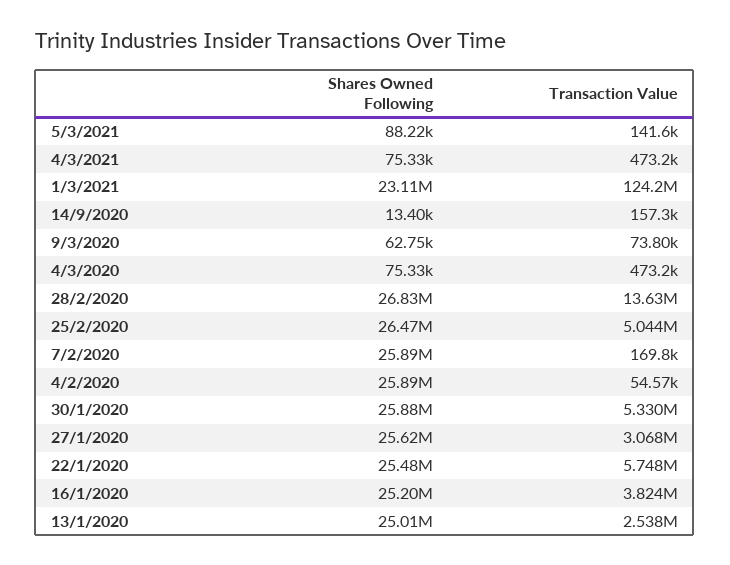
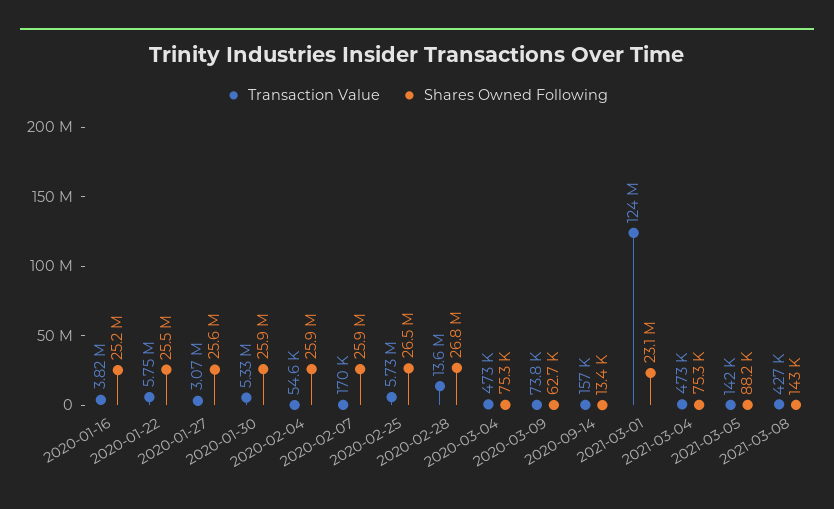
Transaction Value, 25/2/2020: 5044000 -> 5730000
Shares Owned Following, 13/1/2020: 25010000 -> none
Transaction Value, 13/1/2020: 2538000 -> none
Transaction Value, 2021-03-08: none -> 427000
Shares Owned Following, 2021-03-08: none -> 143000

